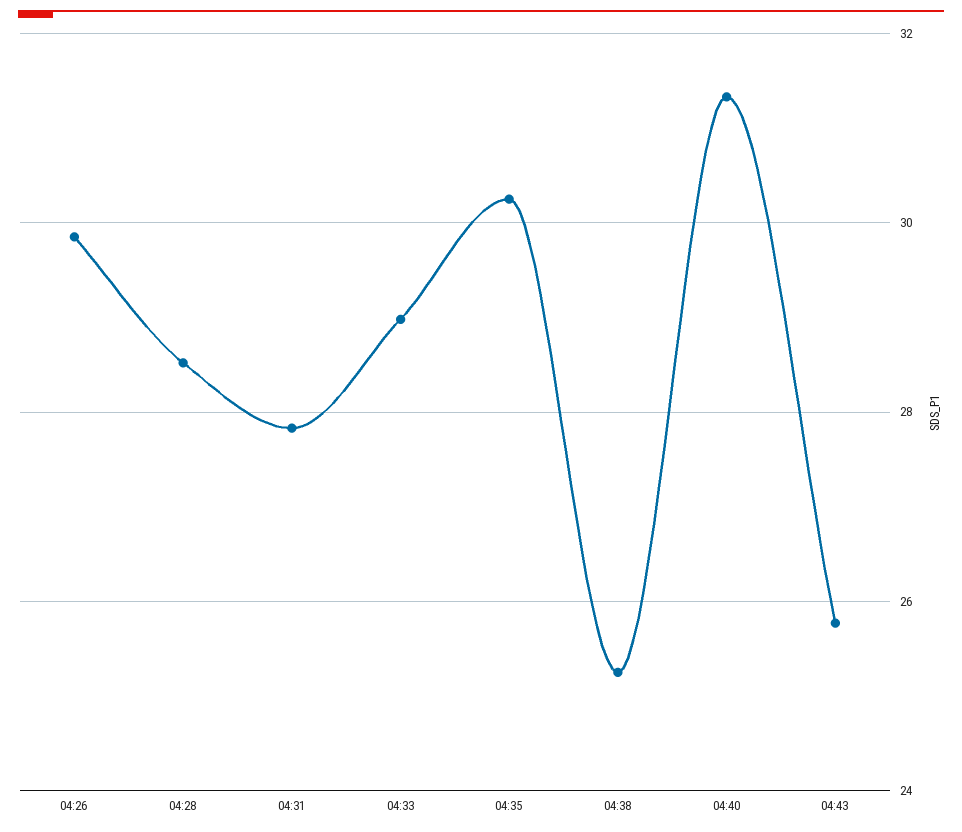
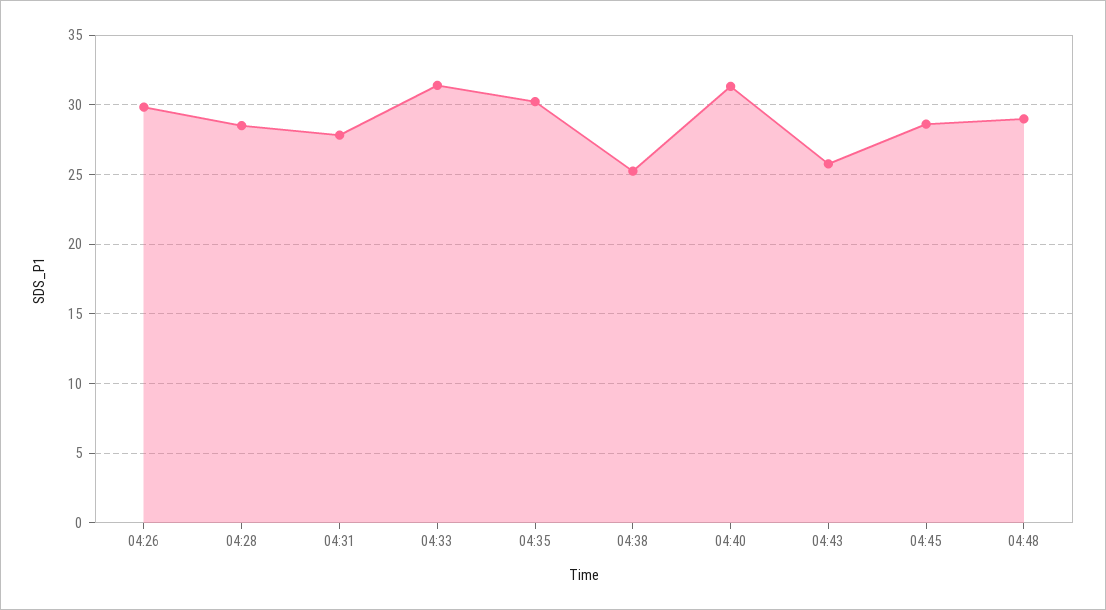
04:33: 29 -> 31.5
04:45: none -> 28.5
04:48: none -> 29

